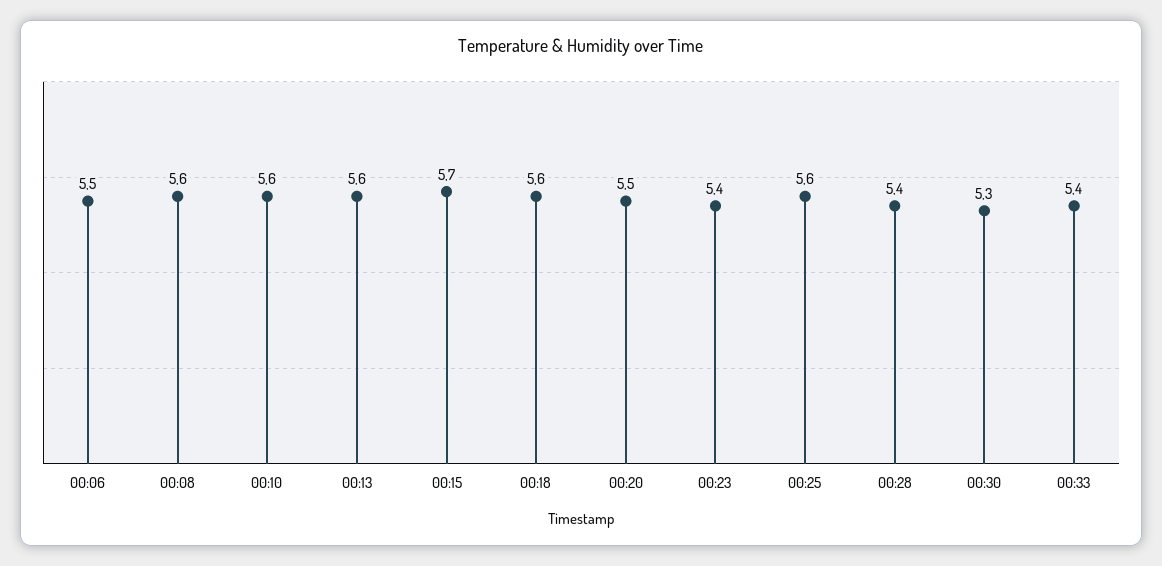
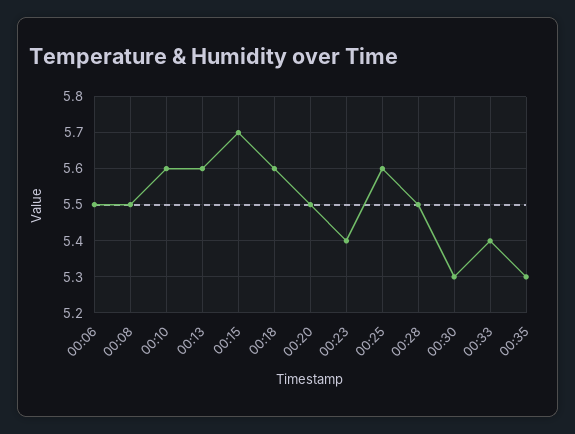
00:08: 5.6 -> 5.5
00:28: 5.4 -> 5.5
00:35: none -> 5.3

